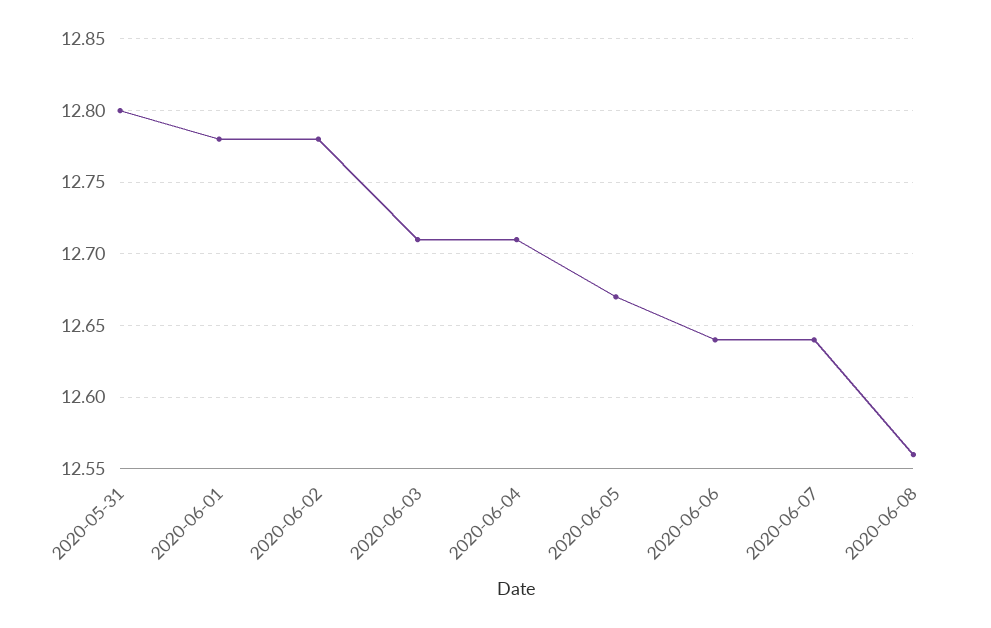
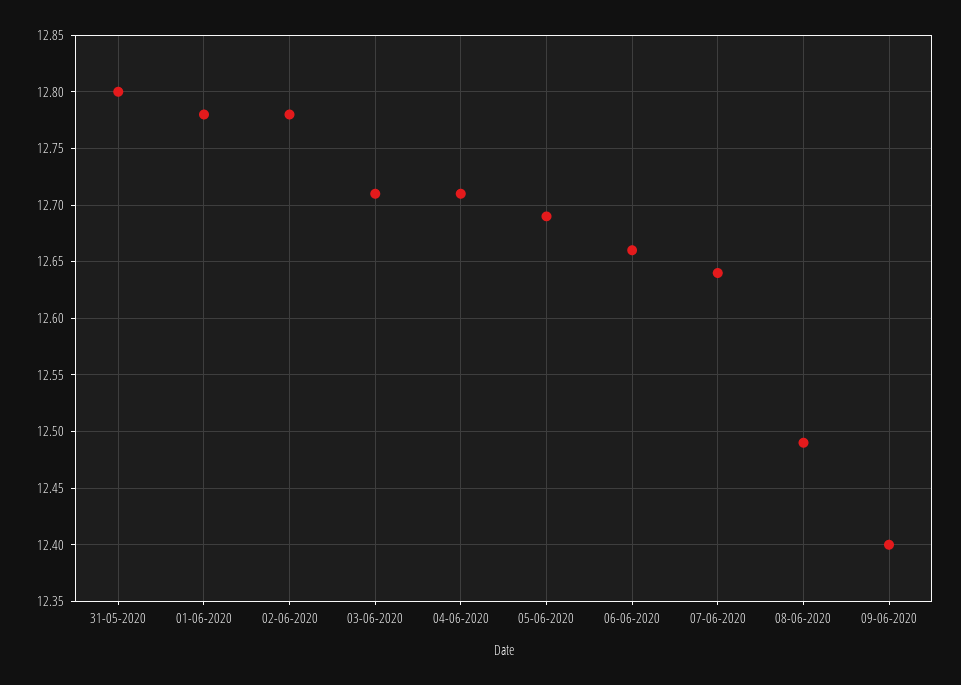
2020-06-05: 12.67 -> 12.69
2020-06-06: 12.64 -> 12.66
2020-06-08: 12.56 -> 12.49
09-06-2020: none -> 12.4

